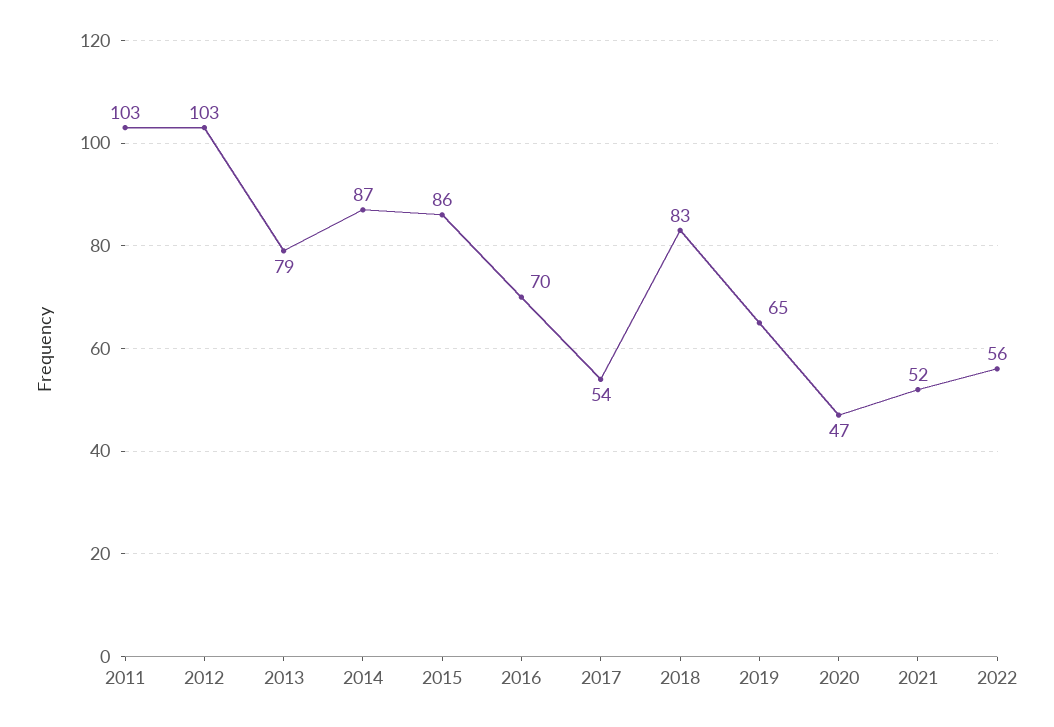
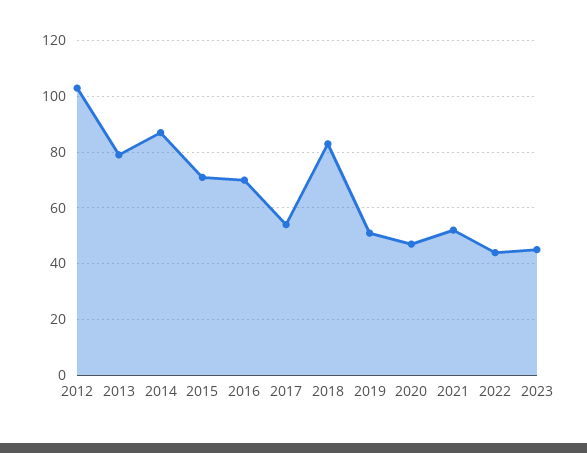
2011: 103 -> none
2015: 86 -> 70
2019: 65 -> 50
2022: 56 -> 45
2023: none -> 45

